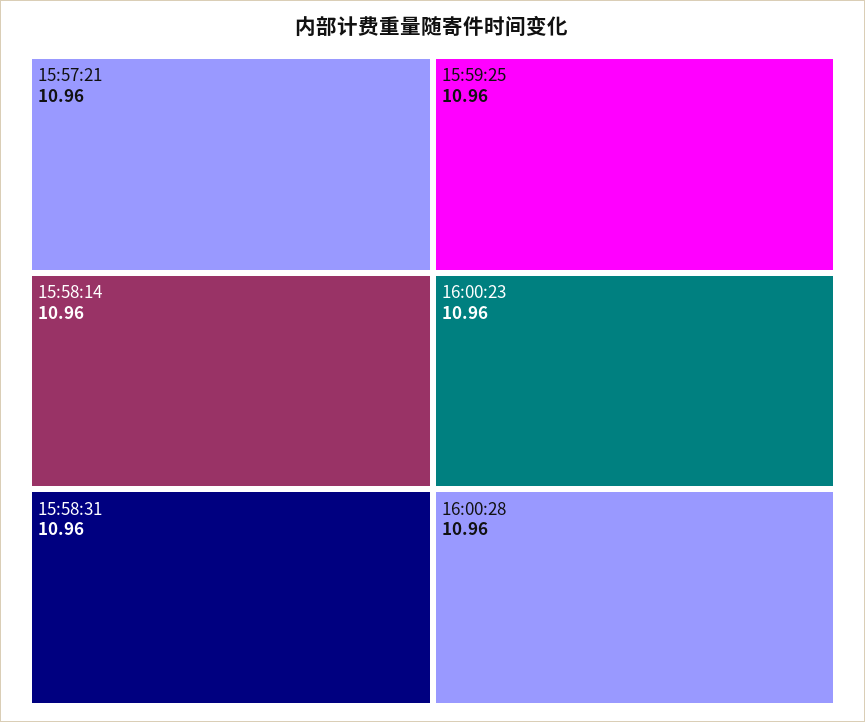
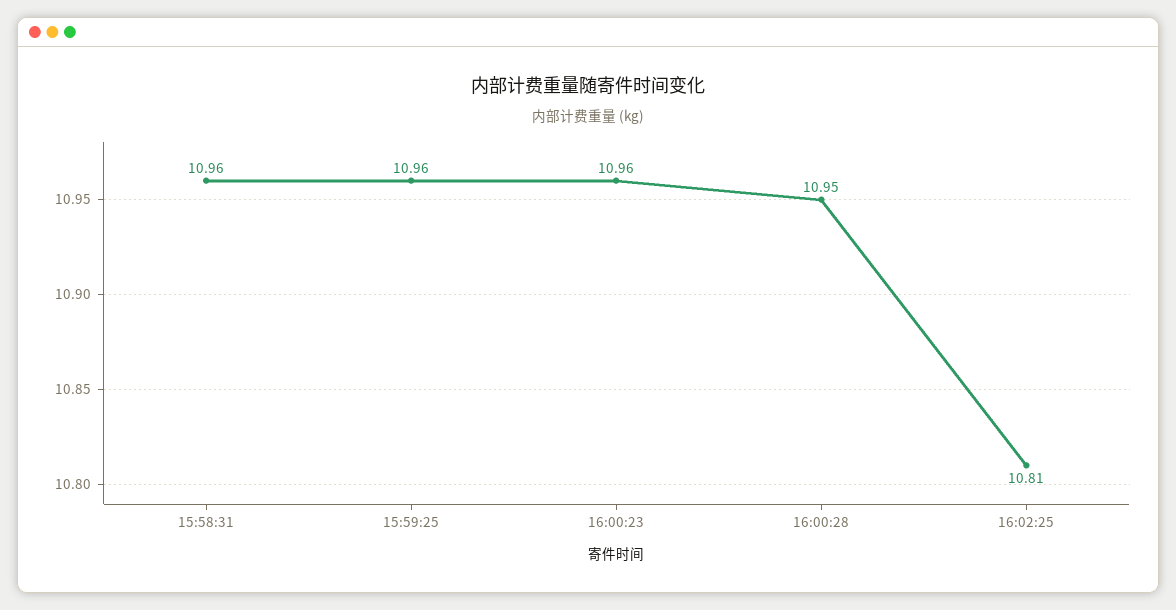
15:57:21: 10.96 -> none
15:58:14: 10.96 -> none
16:00:28: 10.96 -> 10.95
16:02:25: none -> 10.81

